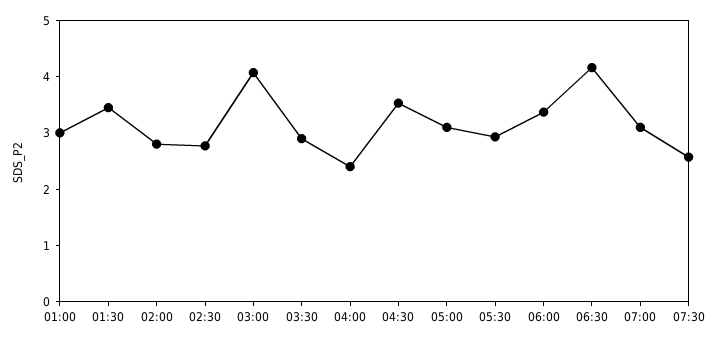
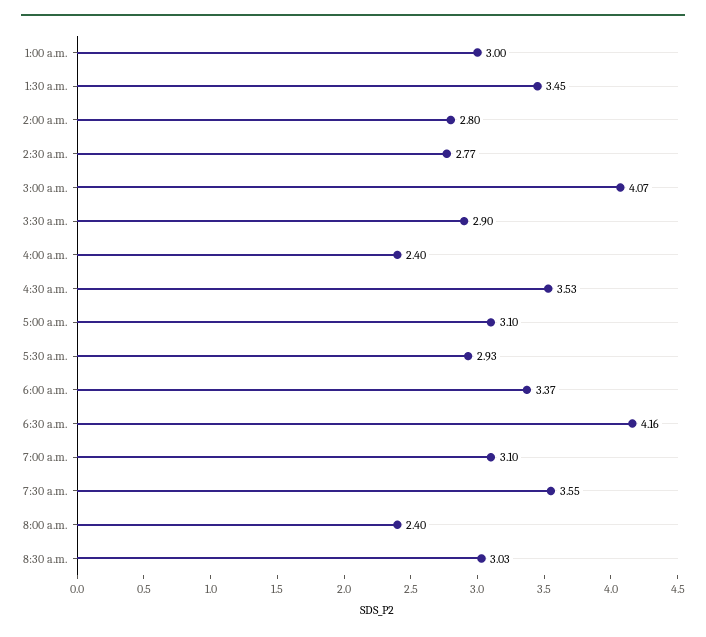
07:30: 2.6 -> 3.55
8:00 a.m.: none -> 2.4
8:30 a.m.: none -> 3.03

